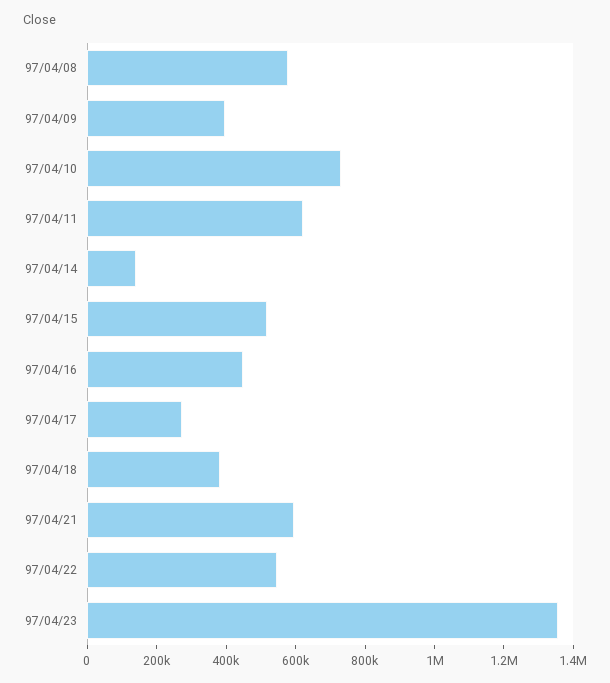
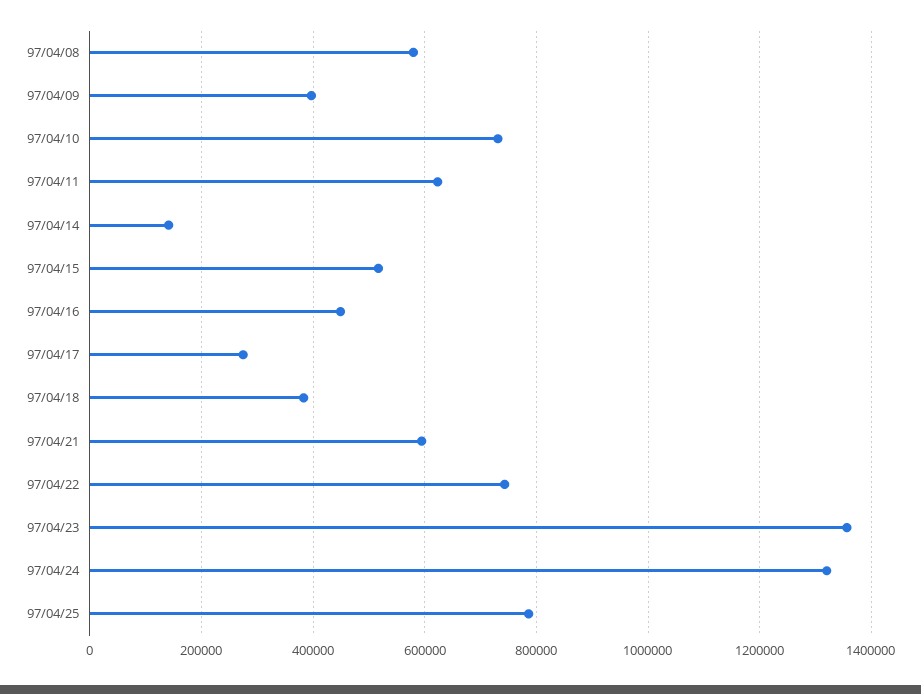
97/04/22: 550000 -> 740000
97/04/24: none -> 1320000
97/04/25: none -> 780000

